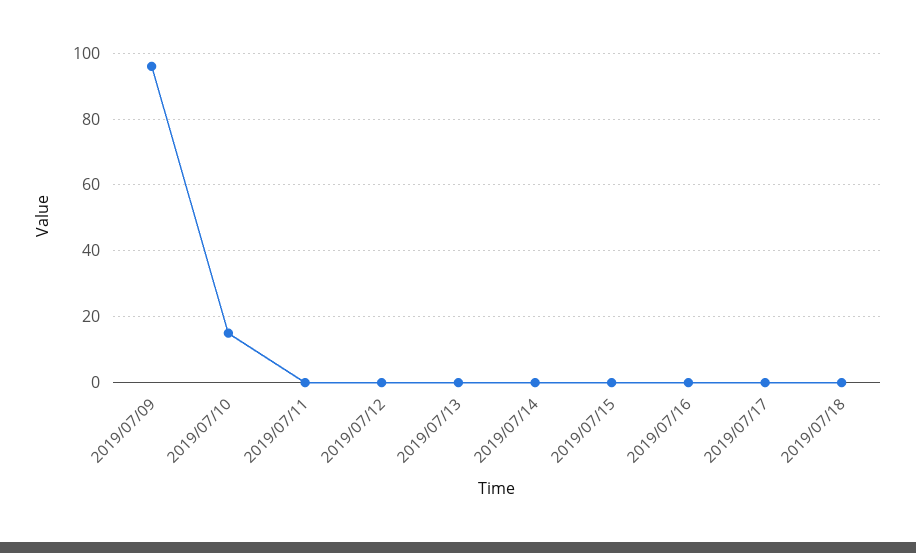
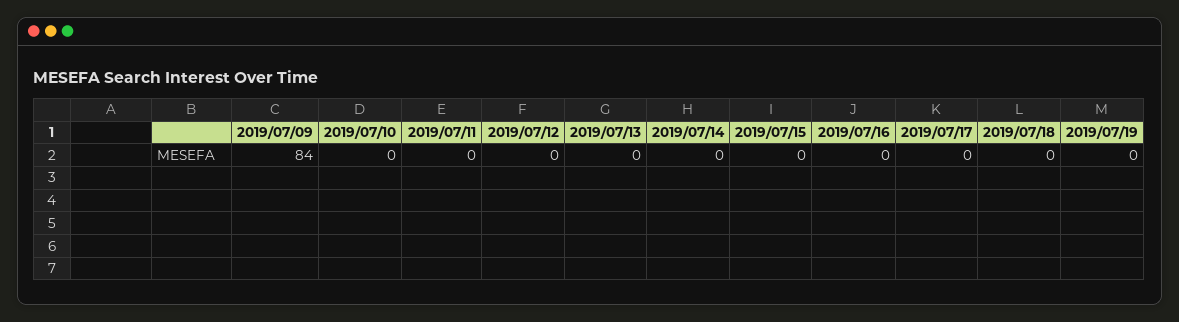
2019/07/09: 95 -> 84
2019/07/10: 15 -> 0
2019/07/19: none -> 0

